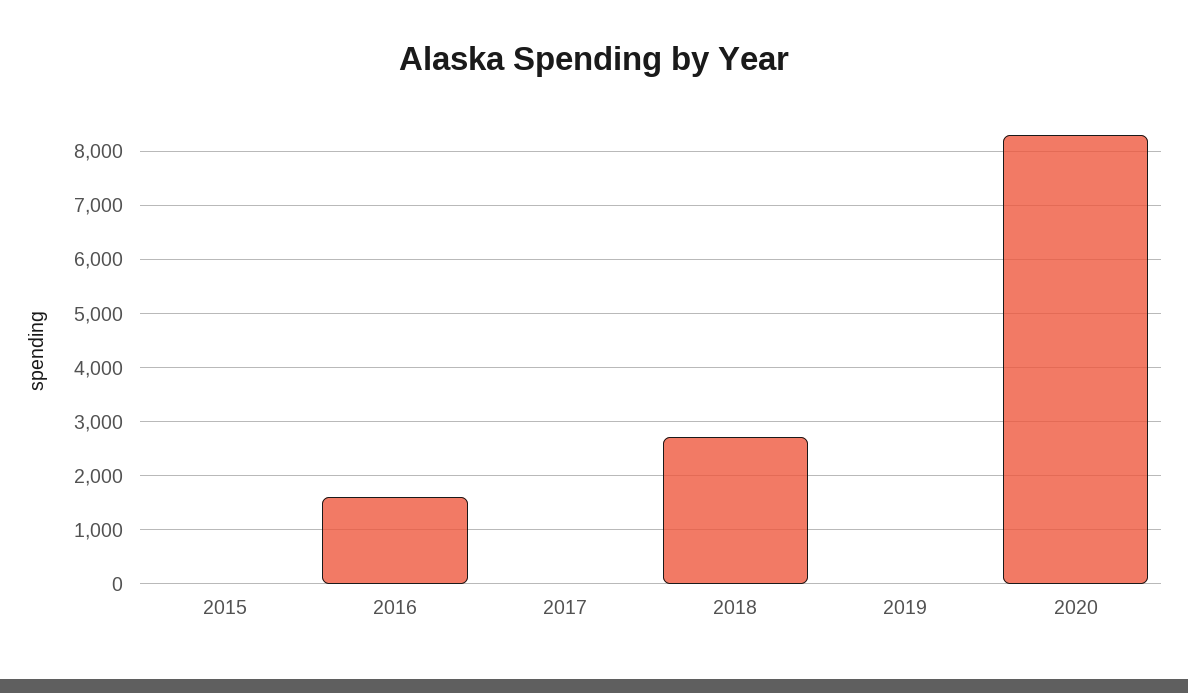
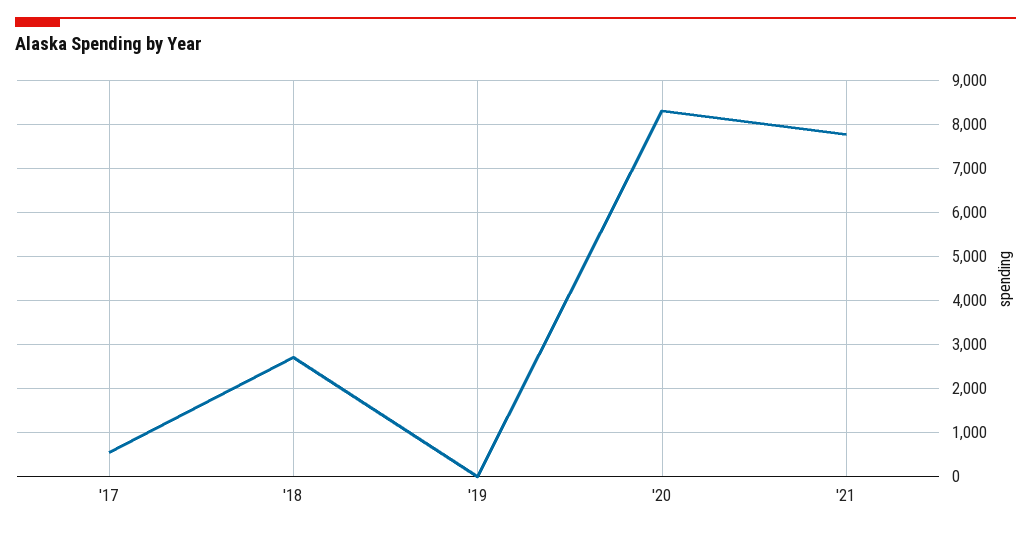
2015: 0 -> none
2016: 1600 -> none
2017: 0 -> 600
'21: none -> 7800

